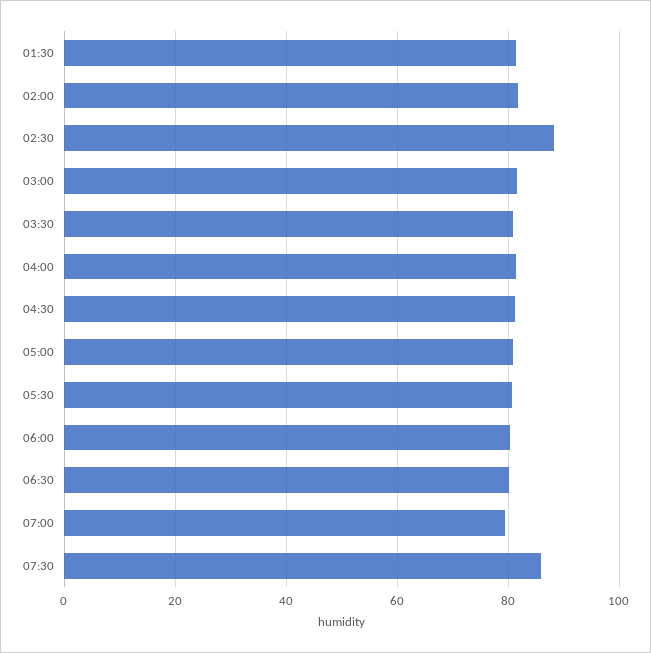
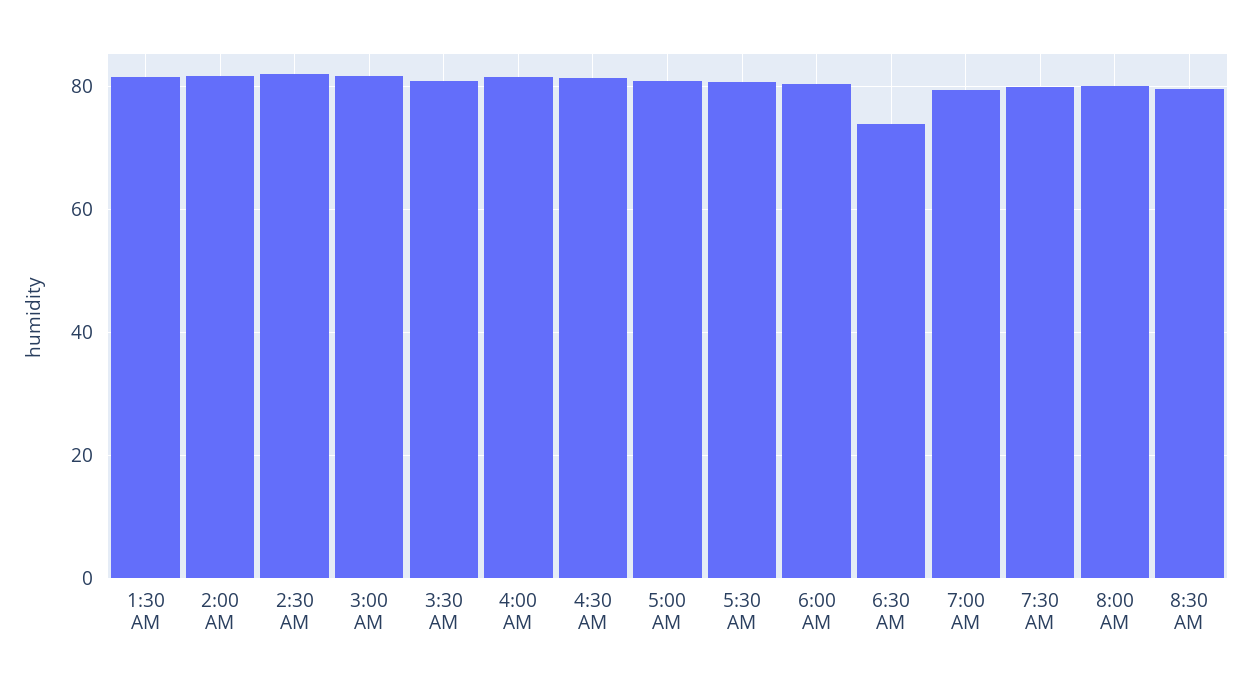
02:30: 88 -> 82
06:30: 80 -> 74
07:30: 86 -> 80
8:00 AM: none -> 80
8:30 AM: none -> 80

